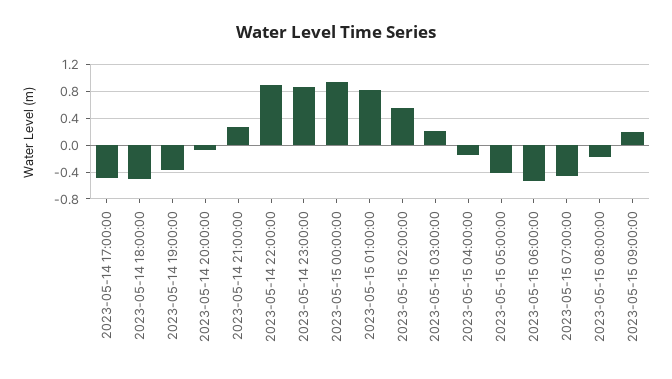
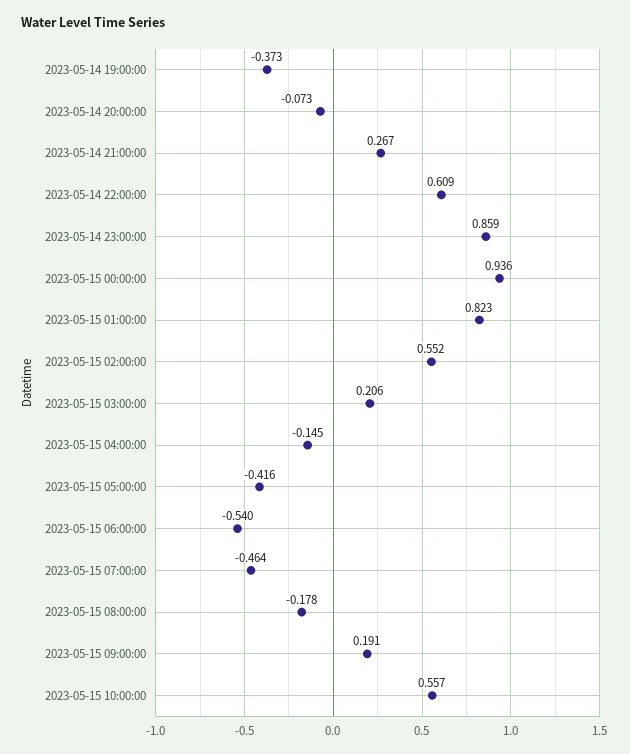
2023-05-14 17:00:00: -0.5 -> none
2023-05-14 18:00:00: -0.5 -> none
2023-05-14 22:00:00: 0.9 -> 0.609
2023-05-15 10:00:00: none -> 0.557

